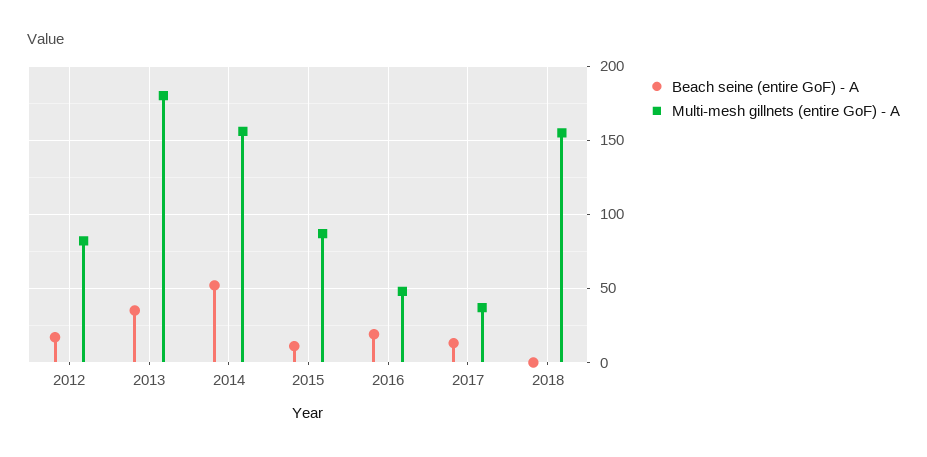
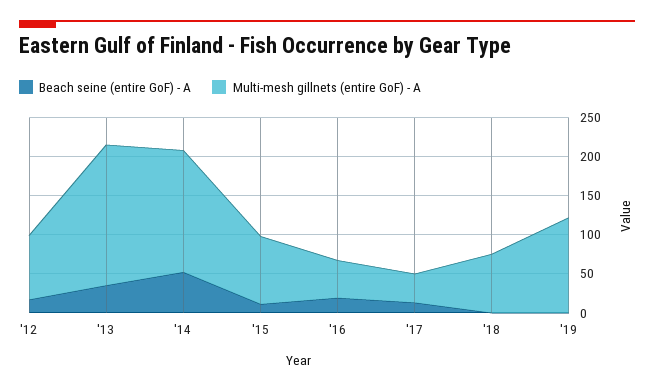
Multi-mesh gillnets (entire GoF) - A, 2018: 155 -> 75
Beach seine (entire GoF) - A, '19: none -> 0
Multi-mesh gillnets (entire GoF) - A, '19: none -> 125

